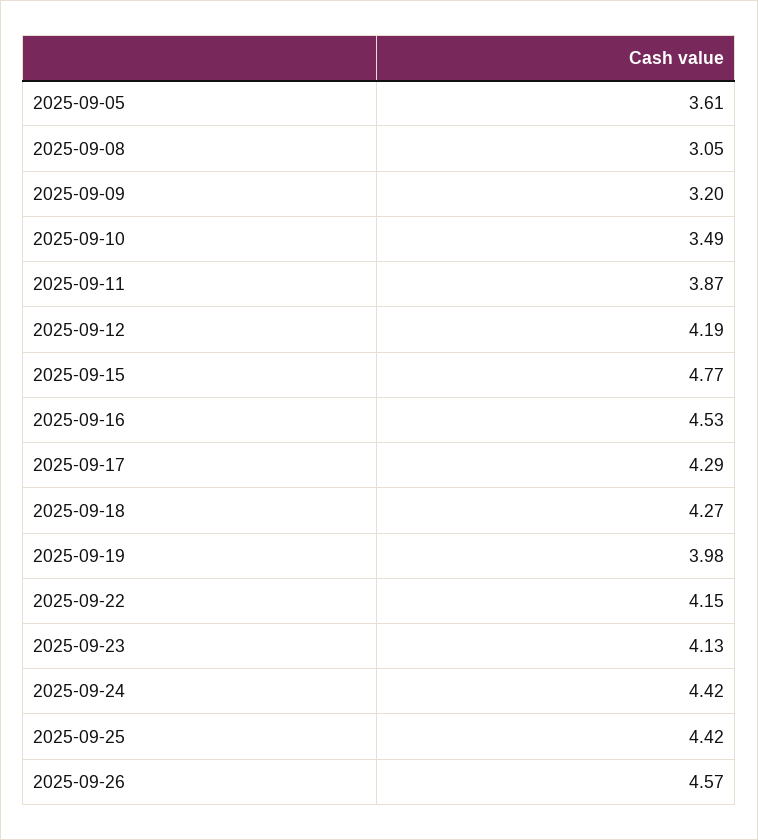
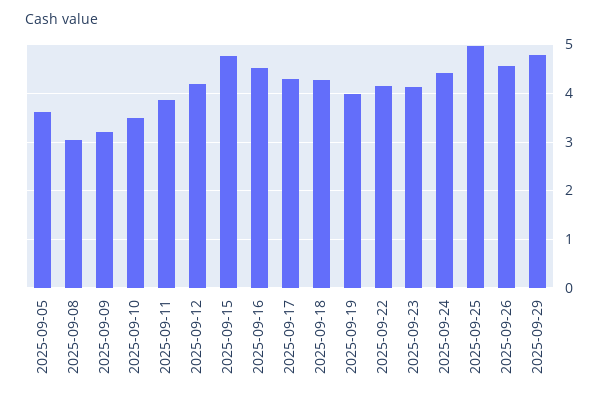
2025-09-25: 4.42 -> 5
2025-09-29: none -> 4.8

